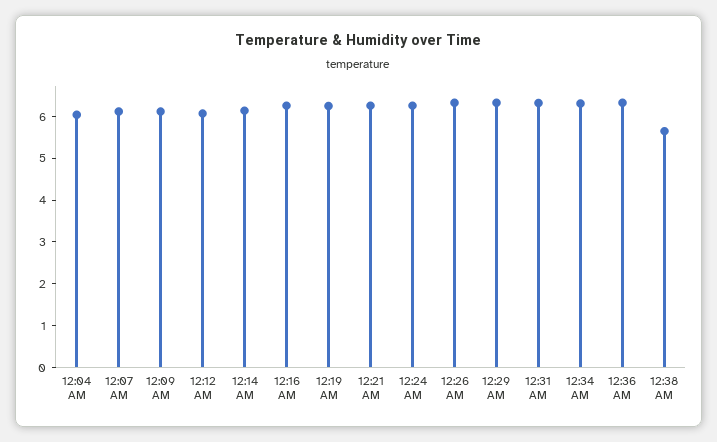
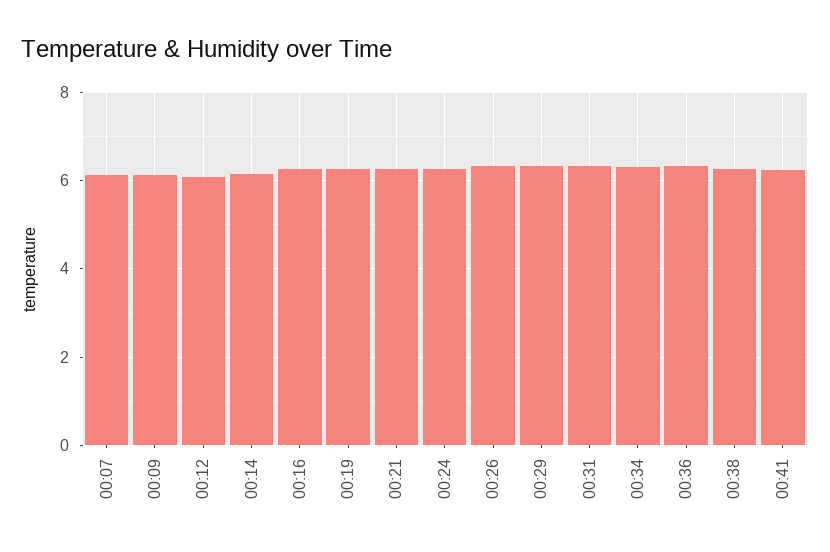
12:04 AM: 6 -> none
12:38 AM: 5.6 -> 6.2
00:41: none -> 6.2

